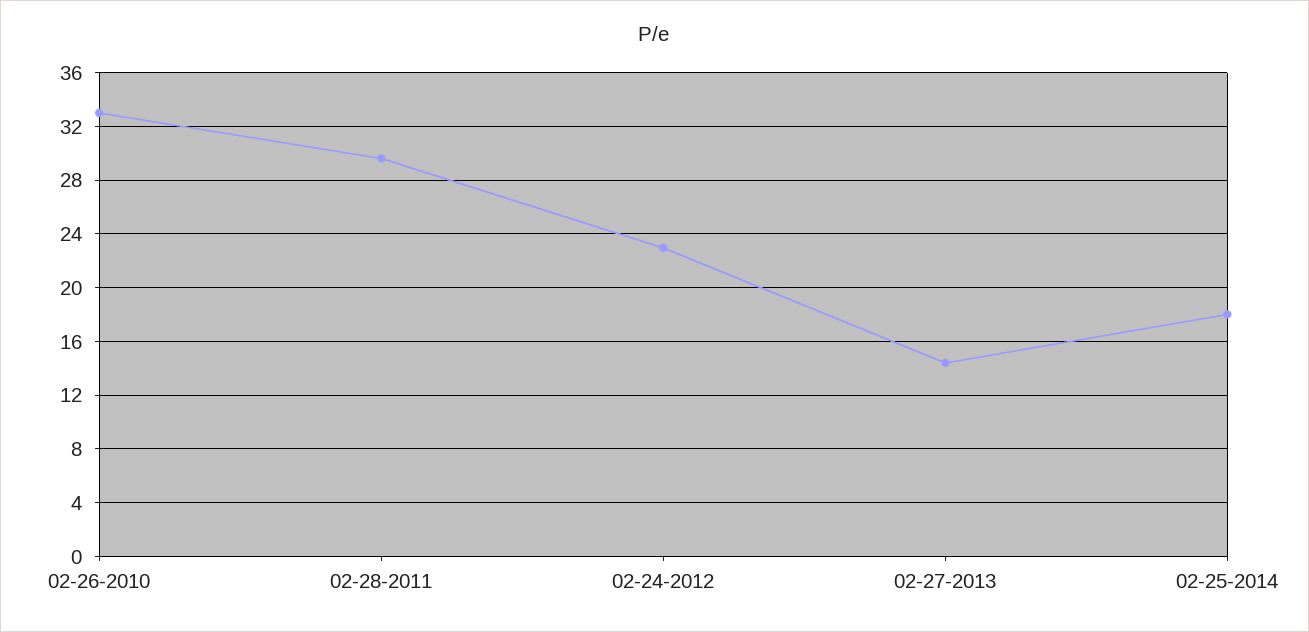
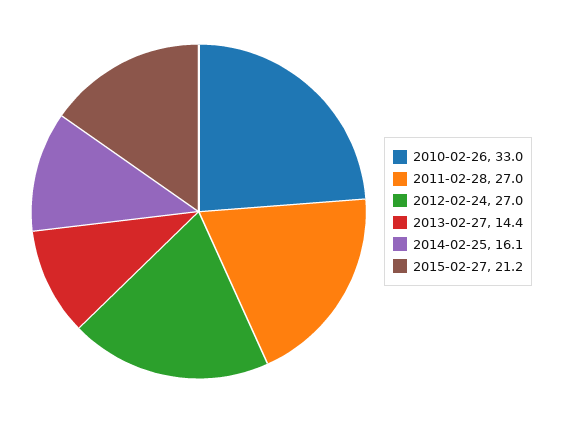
02-28-2011: 29.5 -> 27
02-24-2012: 23 -> 27
02-25-2014: 18 -> 16.1
2015-02-27: none -> 21.2

